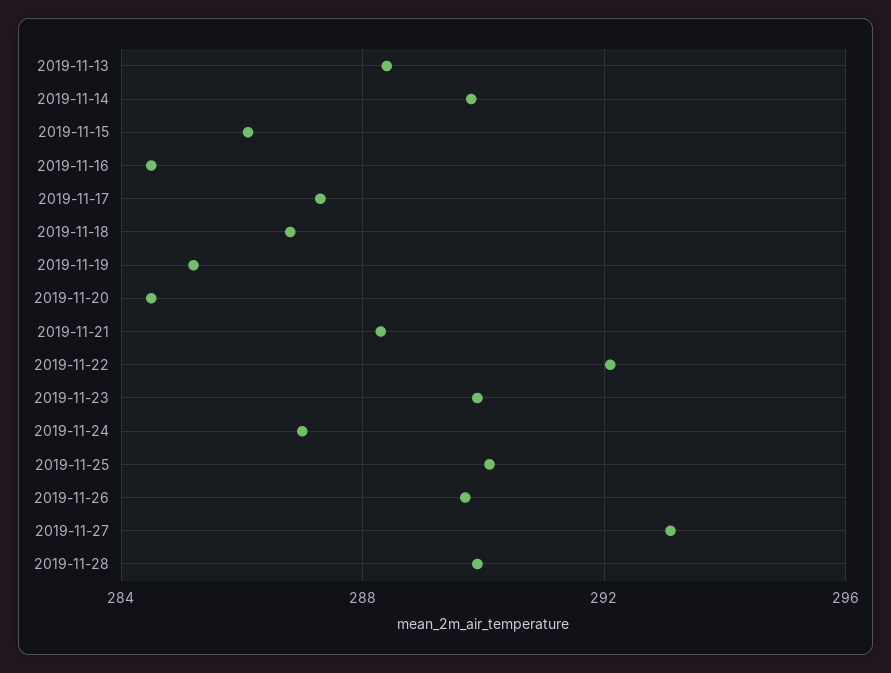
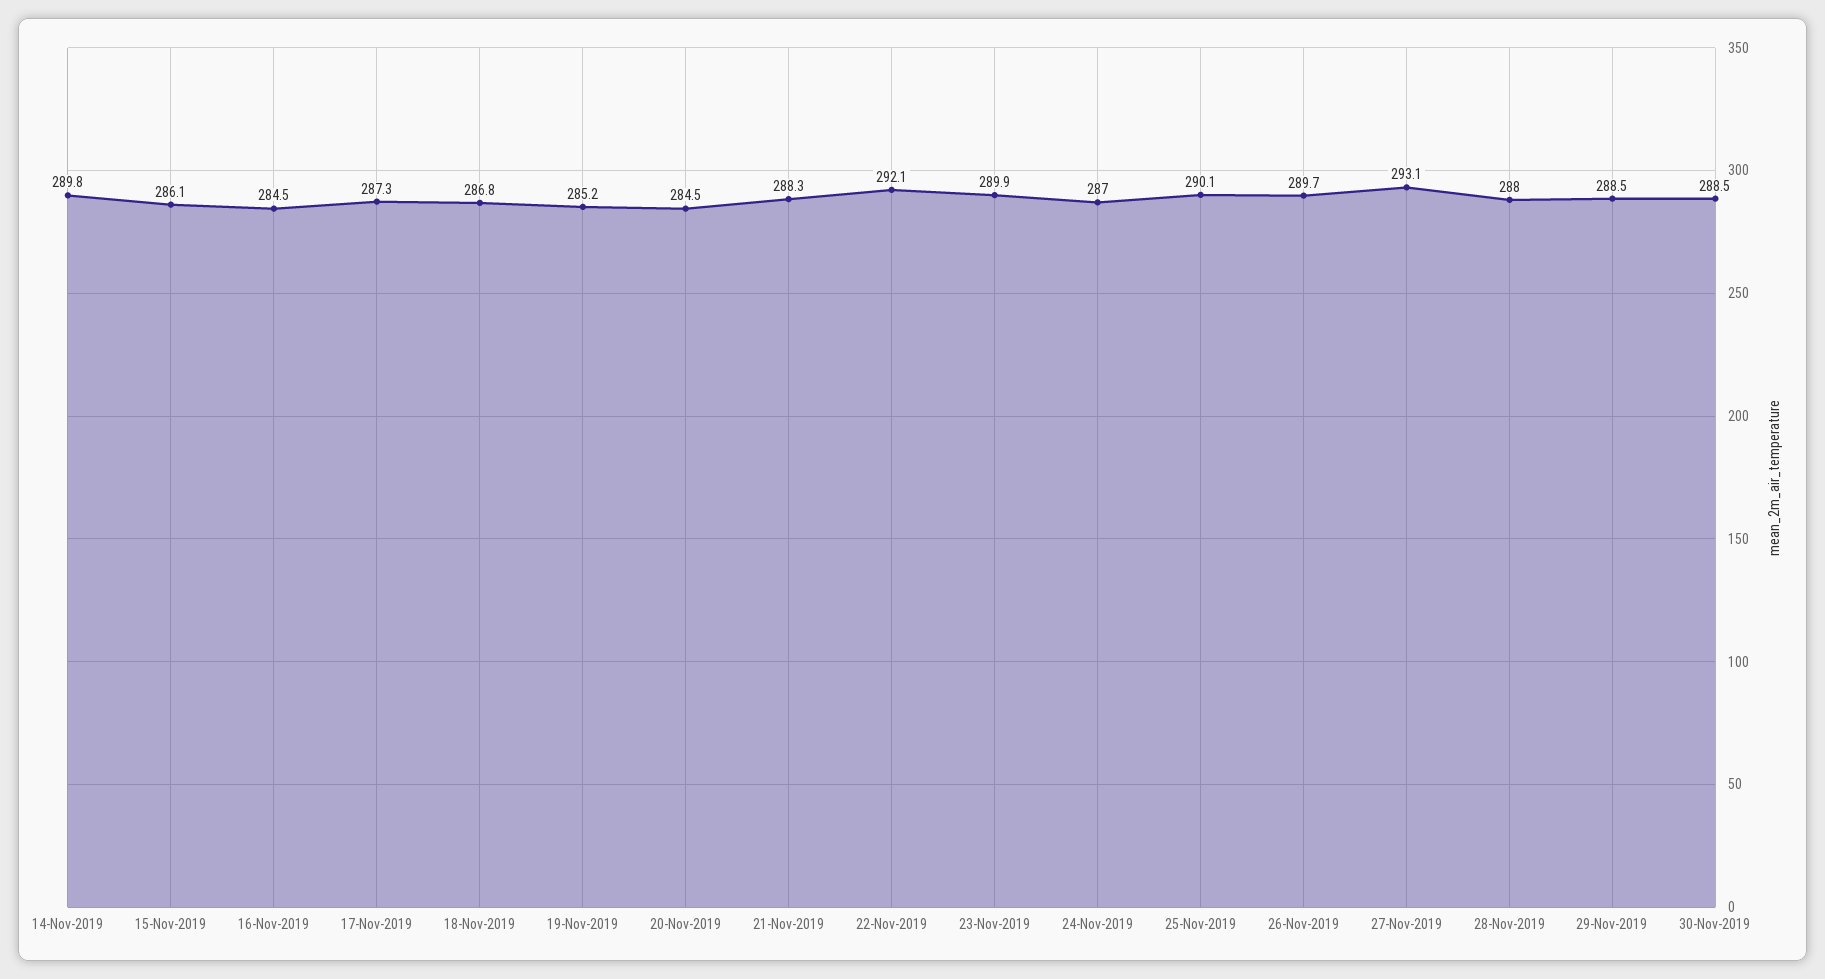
2019-11-13: 288.5 -> none
2019-11-28: 290 -> 288
29-Nov-2019: none -> 288.5
30-Nov-2019: none -> 288.5

